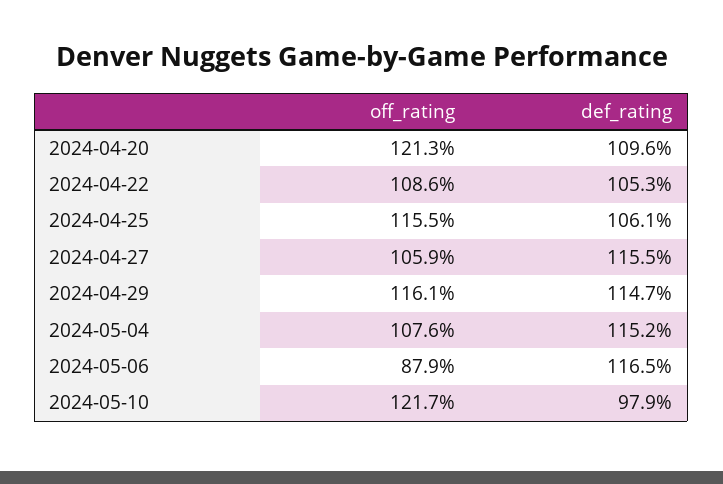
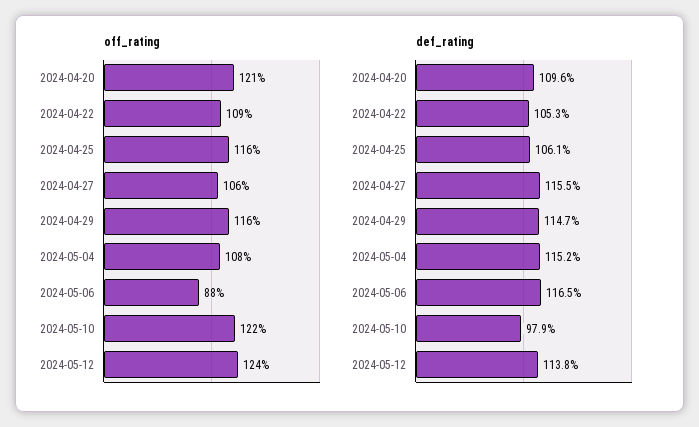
off_rating, 2024-05-12: none -> 124
def_rating, 2024-05-12: none -> 113.8

